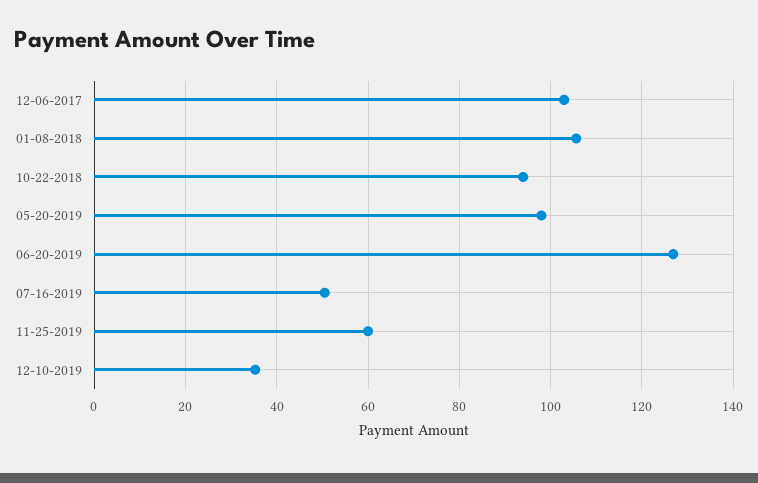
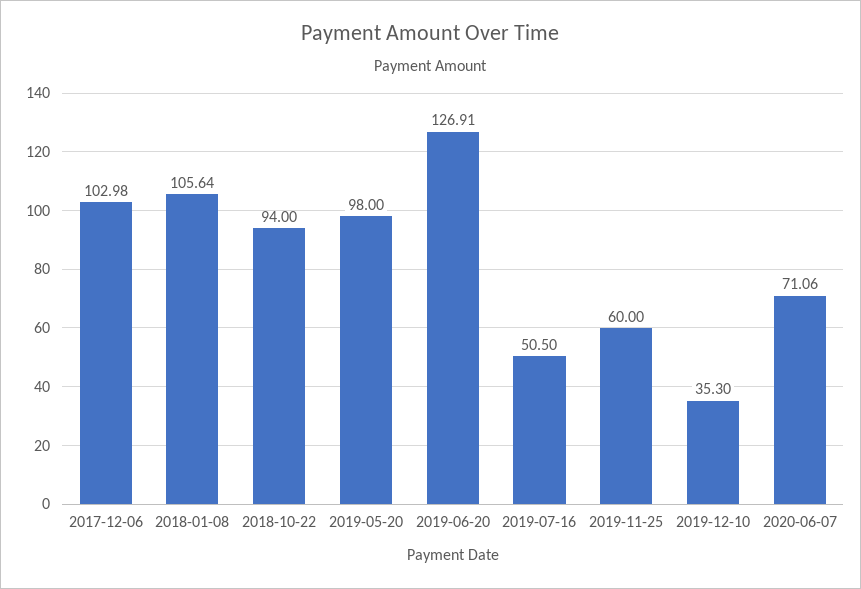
2020-06-07: none -> 71.06

